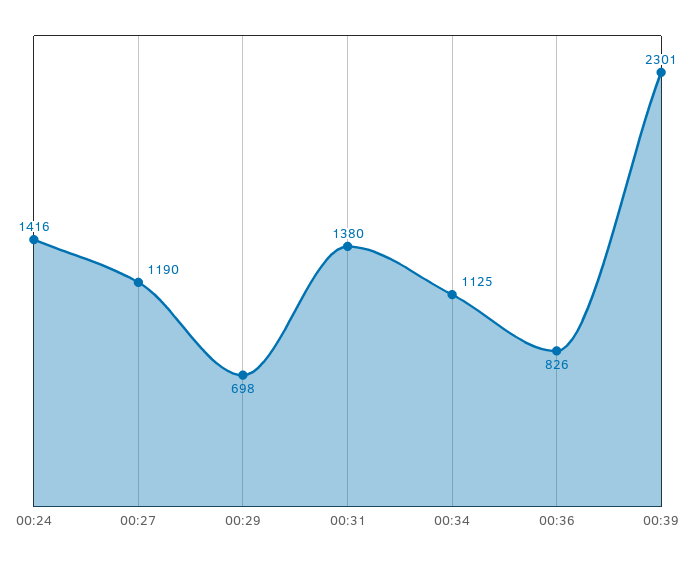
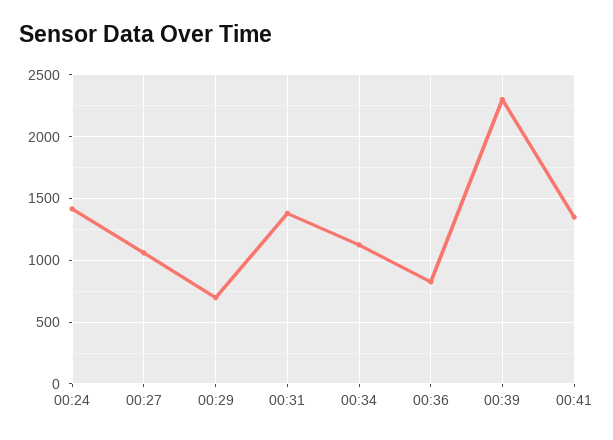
00:27: 1190 -> 1050
00:41: none -> 1350

